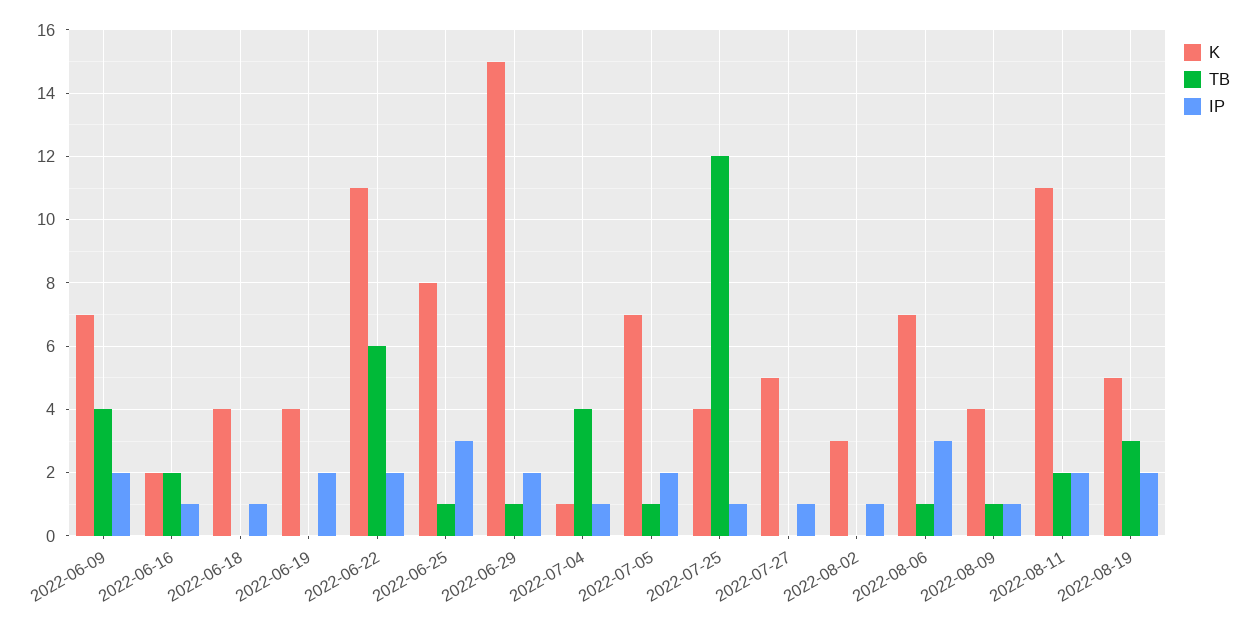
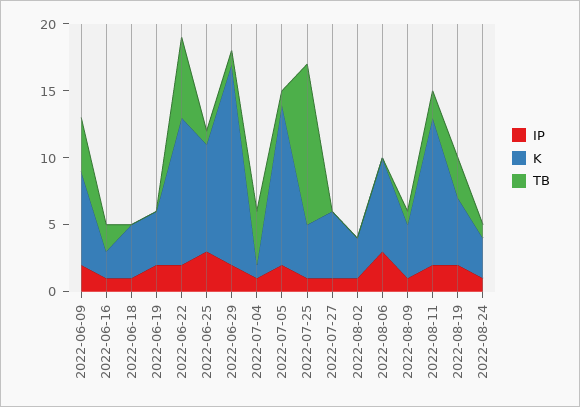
K, 2022-07-05: 7 -> 12
TB, 2022-08-06: 1 -> 0
IP, 2022-08-24: none -> 1
K, 2022-08-24: none -> 3
TB, 2022-08-24: none -> 1

